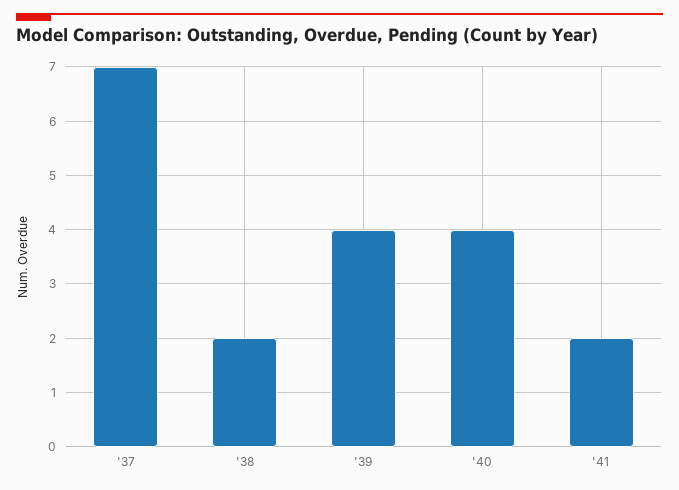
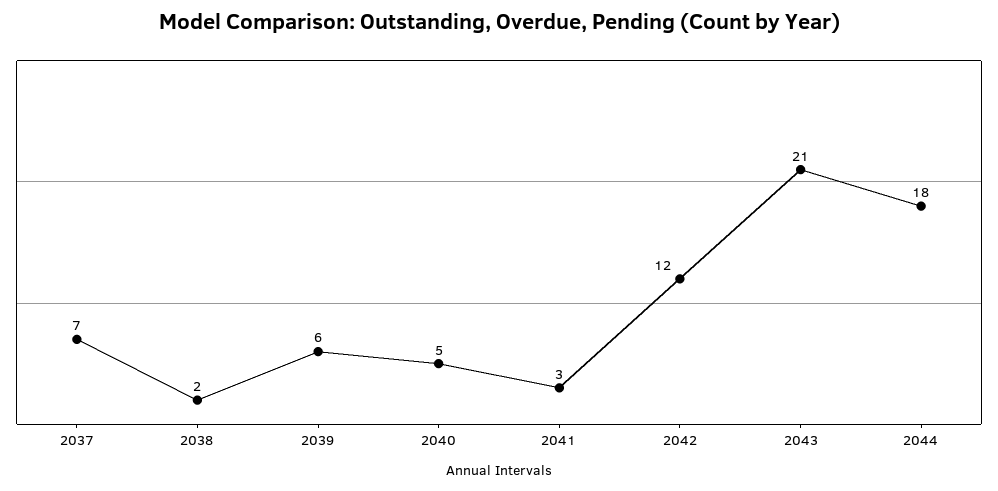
'39: 4 -> 6
'40: 4 -> 5
'41: 2 -> 3
2042: none -> 12
2043: none -> 21
2044: none -> 18

